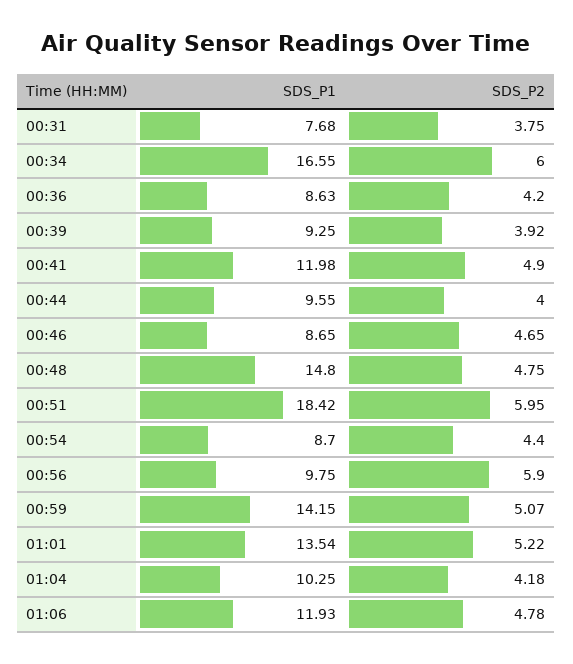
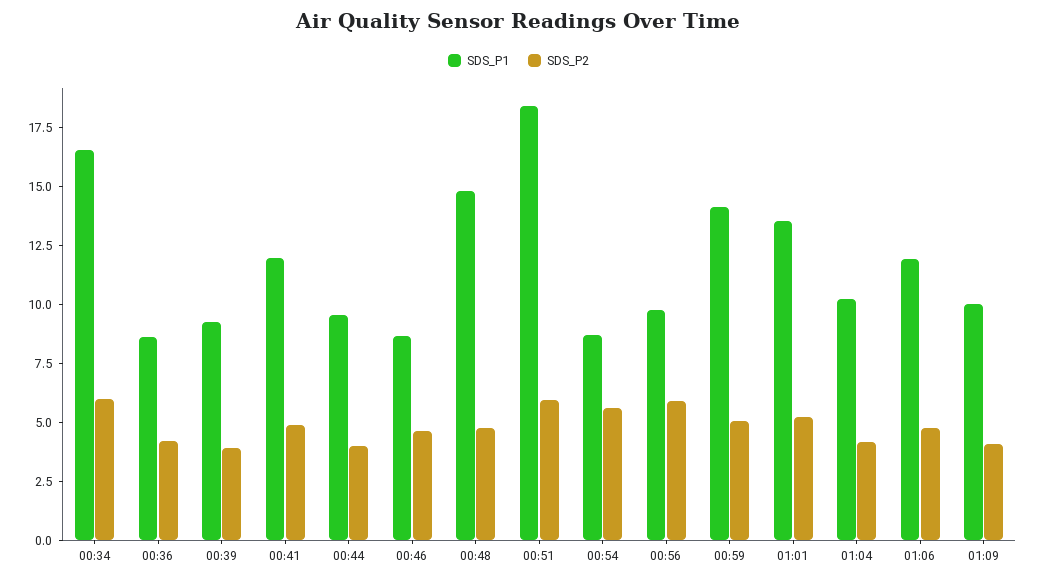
SDS_P1, 00:31: 7.68 -> none
SDS_P2, 00:31: 3.75 -> none
SDS_P2, 00:54: 4.4 -> 5.5
SDS_P1, 01:09: none -> 10
SDS_P2, 01:09: none -> 4

